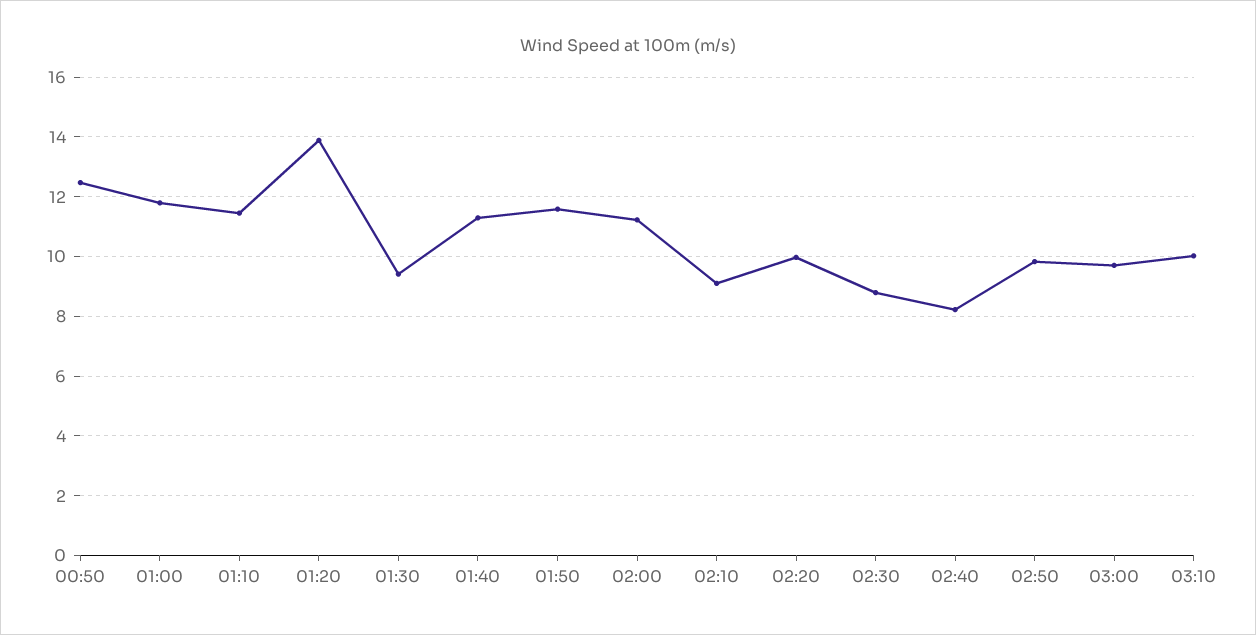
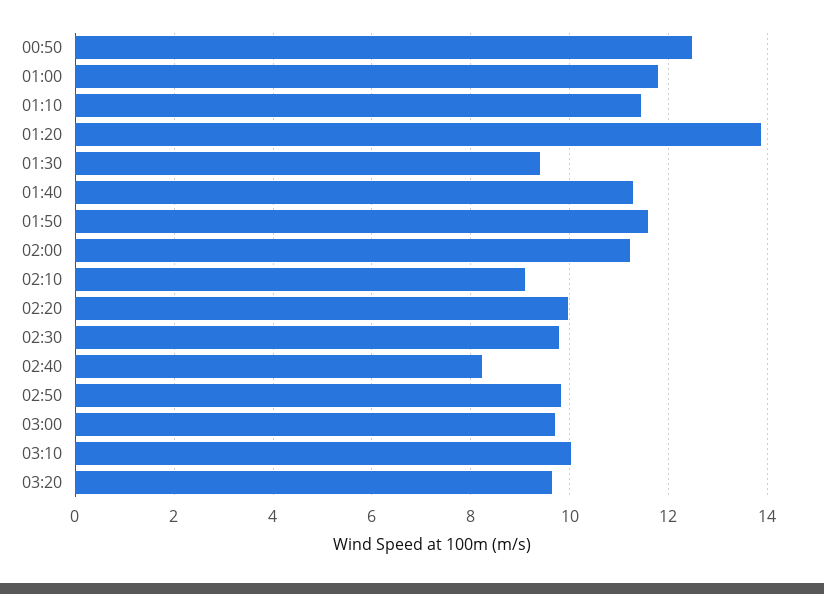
02:30: 8.75 -> 9.8
03:20: none -> 9.6

